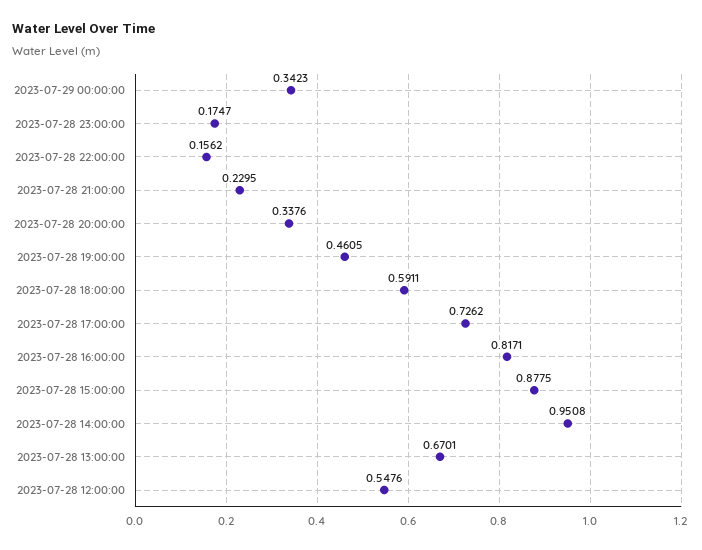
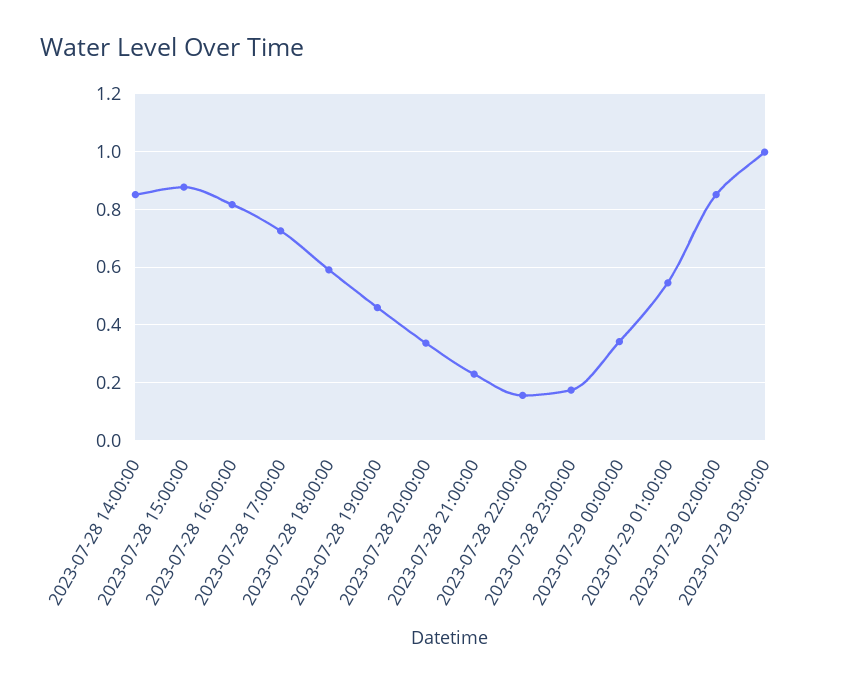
2023-07-28 14:00:00: 0.9508 -> 0.85
2023-07-28 13:00:00: 0.6701 -> none
2023-07-28 12:00:00: 0.5476 -> none
2023-07-29 01:00:00: none -> 0.55
2023-07-29 02:00:00: none -> 0.85
2023-07-29 03:00:00: none -> 1

